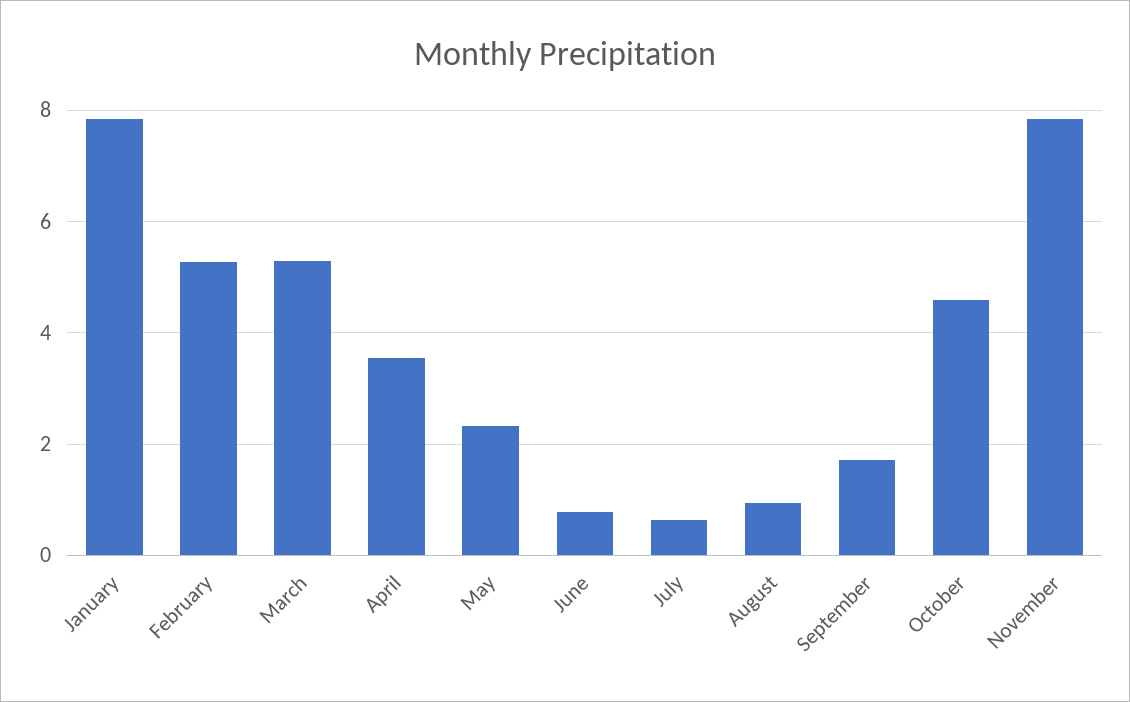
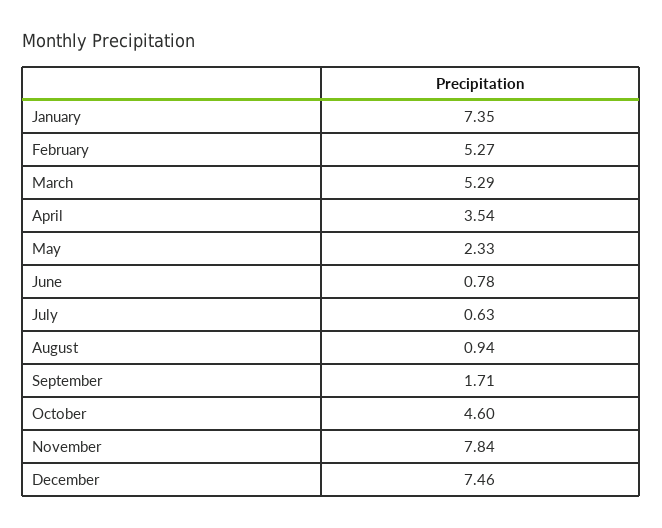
January: 7.8 -> 7.35
December: none -> 7.46

